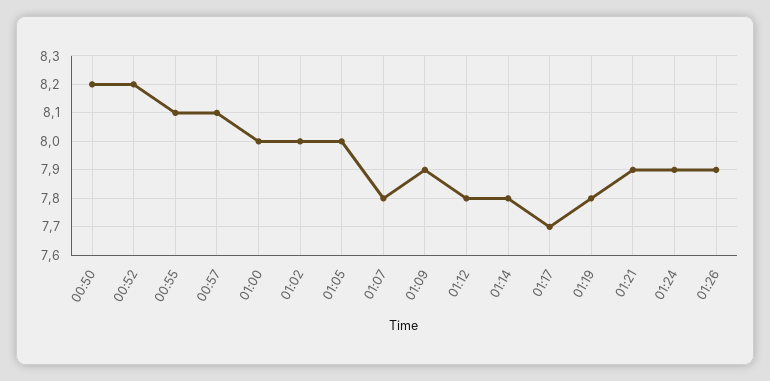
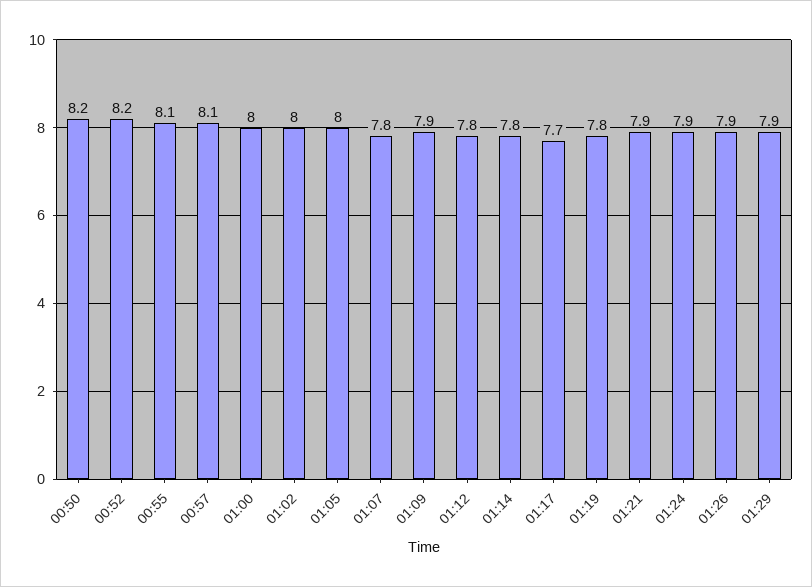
01:29: none -> 7.9

